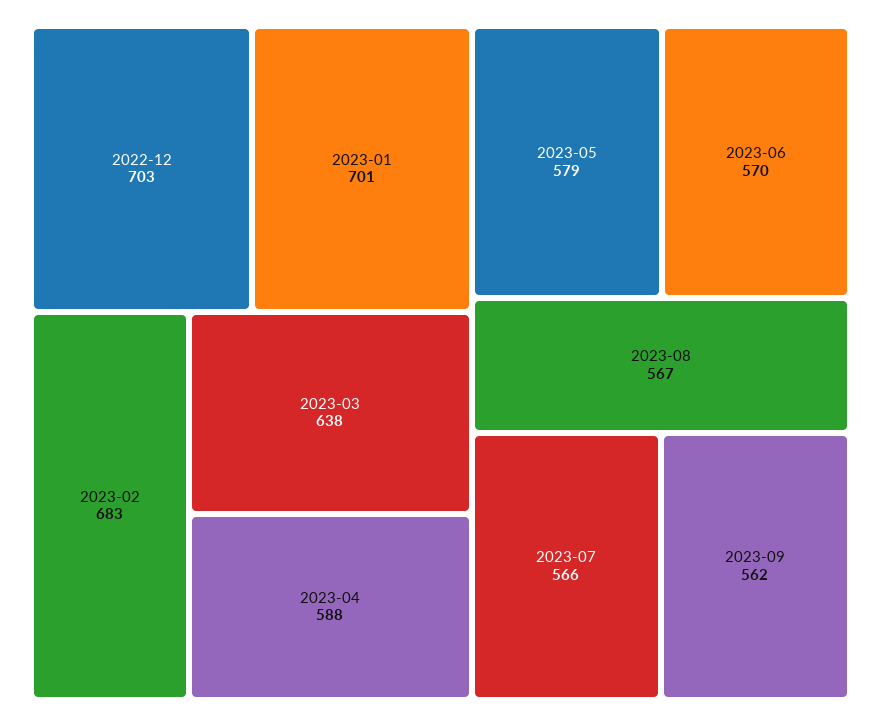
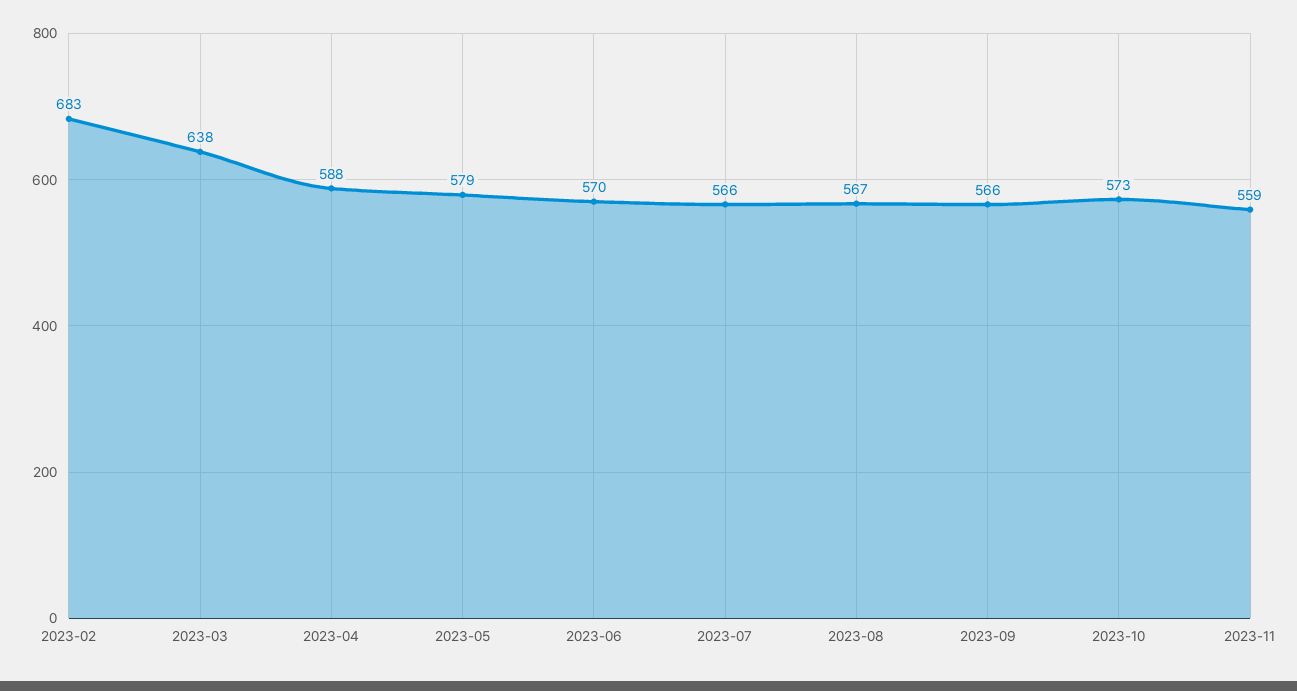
2022-12: 703 -> none
2023-01: 701 -> none
2023-09: 562 -> 566
2023-10: none -> 573
2023-11: none -> 559

